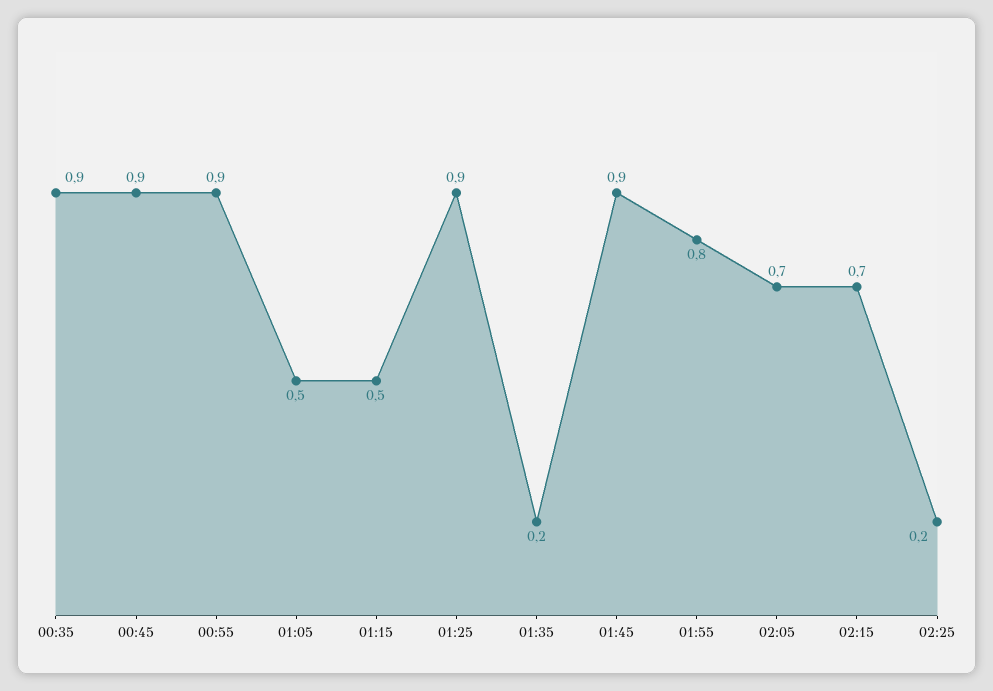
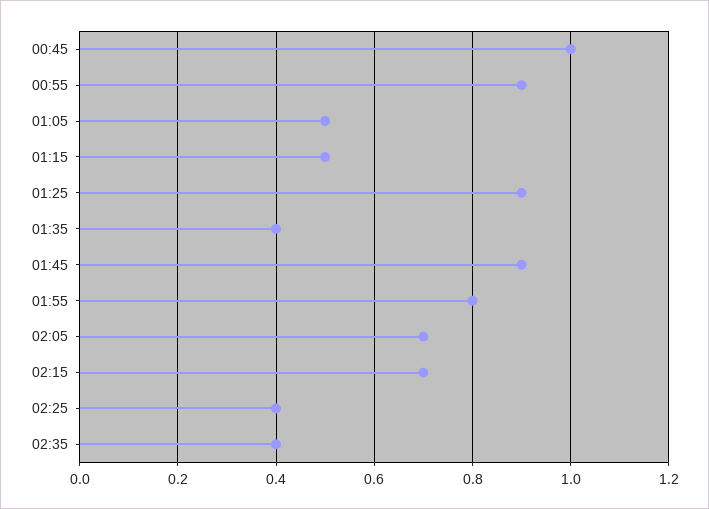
00:35: 0.9 -> none
00:45: 0.9 -> 1
01:35: 0.2 -> 0.4
02:25: 0.2 -> 0.4
02:35: none -> 0.4

